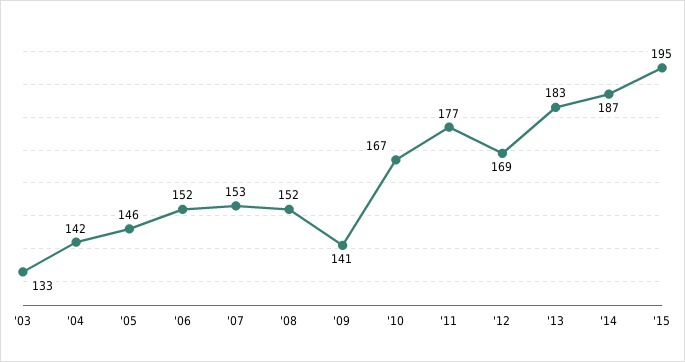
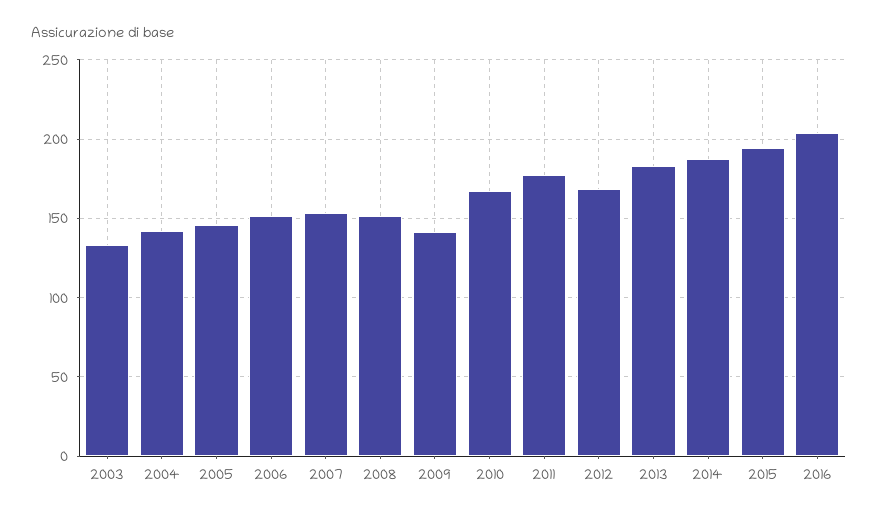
2016: none -> 205

